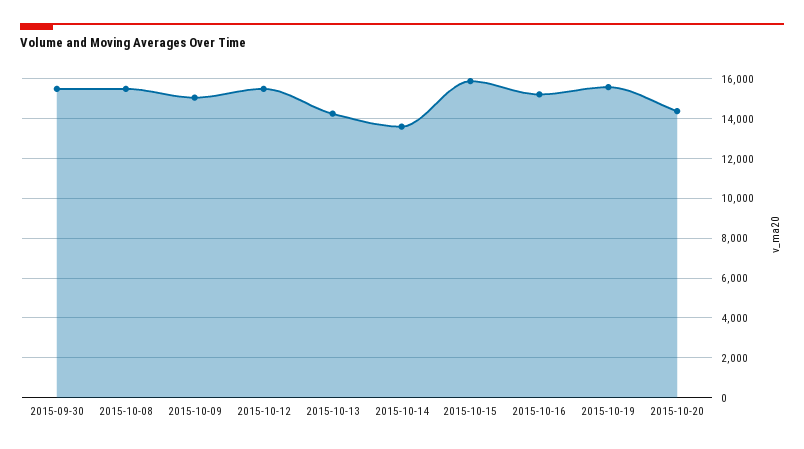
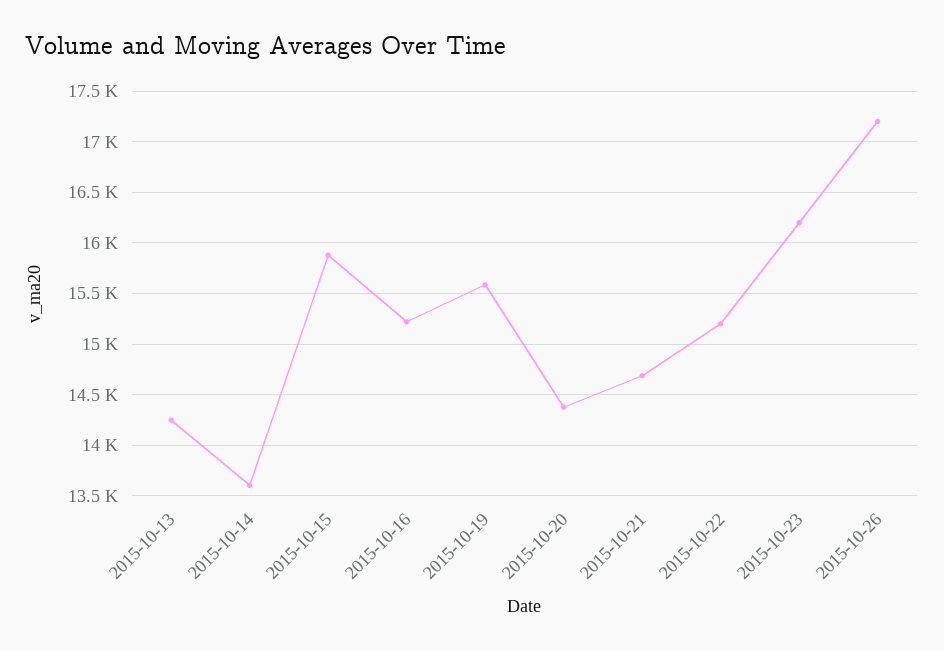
2015-09-30: 15500 -> none
2015-10-08: 15500 -> none
2015-10-09: 15000 -> none
2015-10-12: 15500 -> none
2015-10-21: none -> 14700
2015-10-22: none -> 15200
2015-10-23: none -> 16200
2015-10-26: none -> 17200

